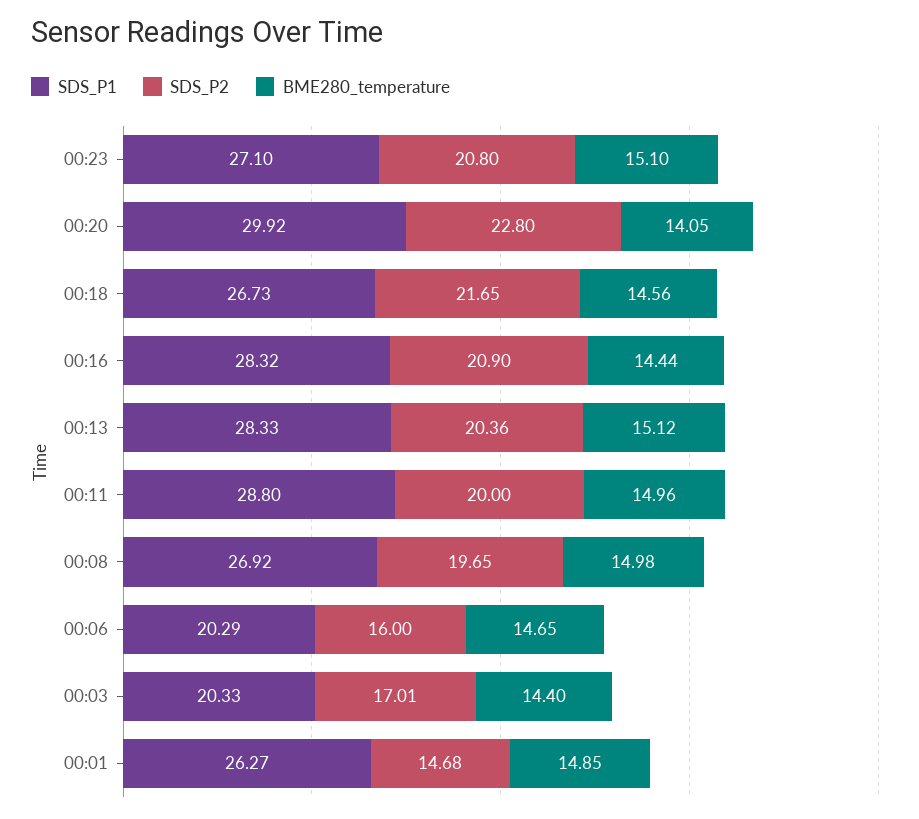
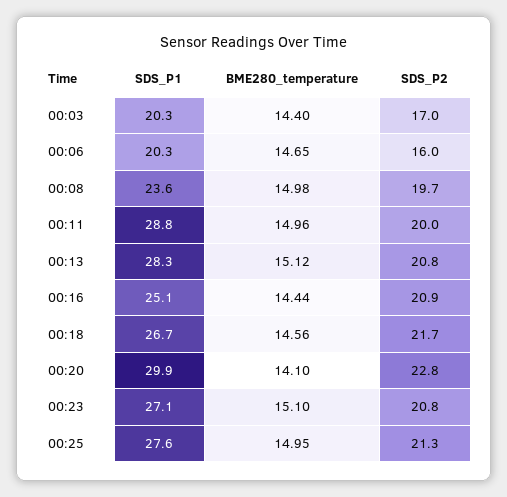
BME280_temperature, 00:20: 14.05 -> 14.1
SDS_P1, 00:16: 28.32 -> 25.1
SDS_P2, 00:13: 20.36 -> 20.8
SDS_P1, 00:08: 26.92 -> 23.6
SDS_P1, 00:01: 26.27 -> none
SDS_P2, 00:01: 14.68 -> none
BME280_temperature, 00:01: 14.85 -> none
SDS_P1, 00:25: none -> 27.6
BME280_temperature, 00:25: none -> 14.95
SDS_P2, 00:25: none -> 21.3

